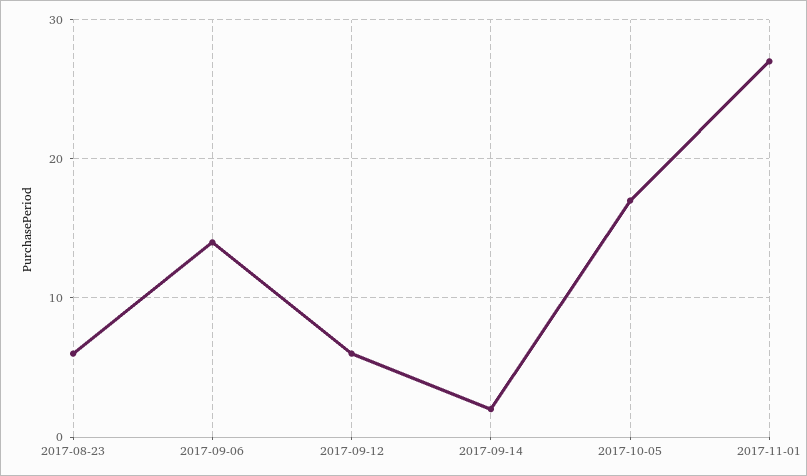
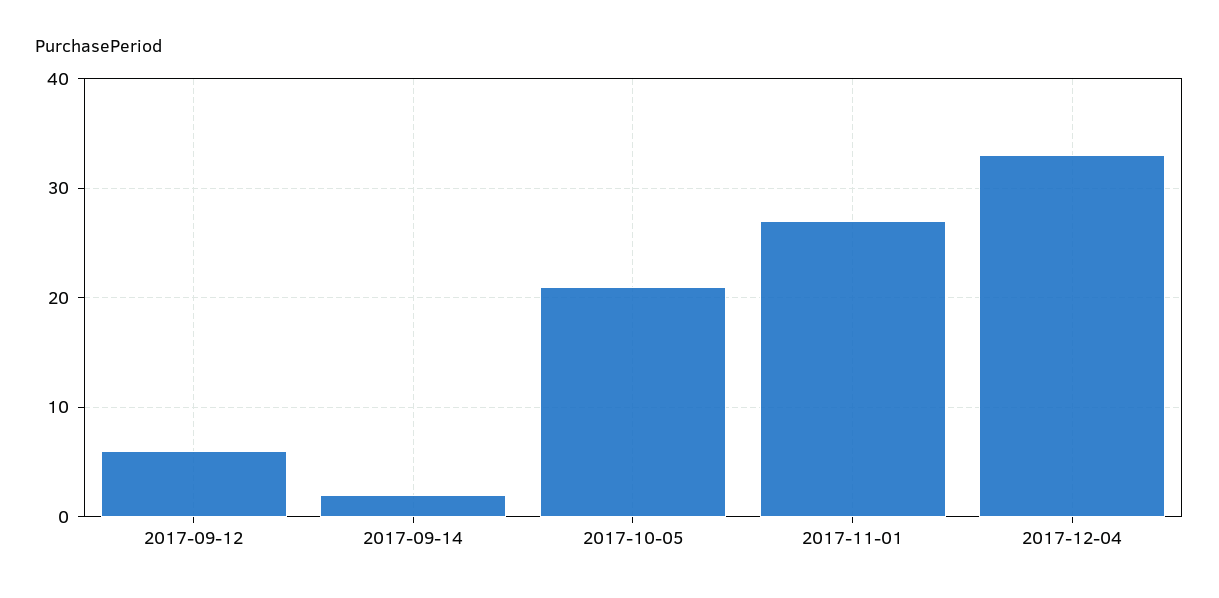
2017-08-23: 6 -> none
2017-09-06: 14 -> none
2017-10-05: 17 -> 21
2017-12-04: none -> 33

